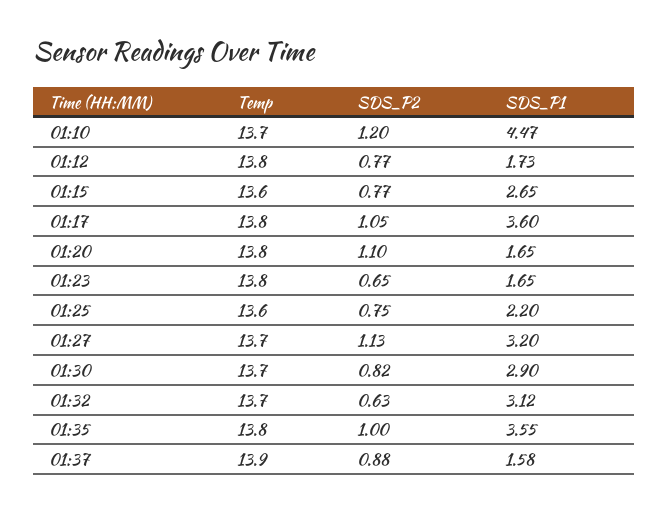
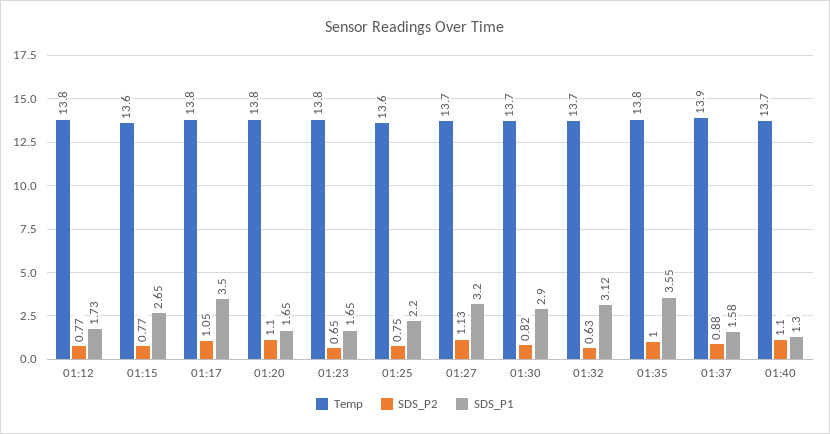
Temp, 01:10: 13.7 -> none
SDS_P2, 01:10: 1.2 -> none
SDS_P1, 01:10: 4.47 -> none
SDS_P1, 01:17: 3.6 -> 3.5
Temp, 01:40: none -> 13.7
SDS_P2, 01:40: none -> 1.1
SDS_P1, 01:40: none -> 1.3

